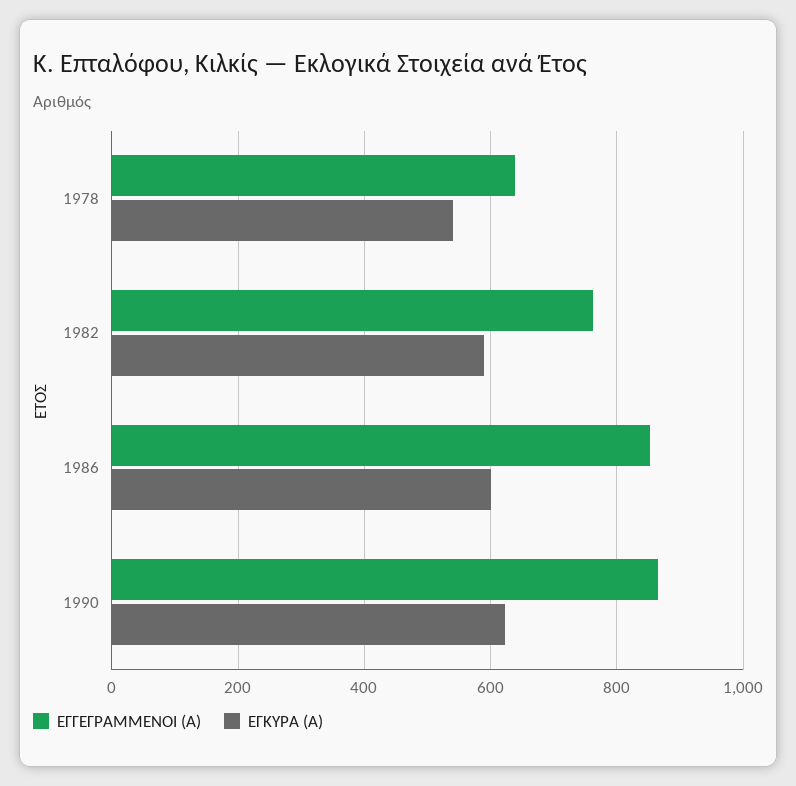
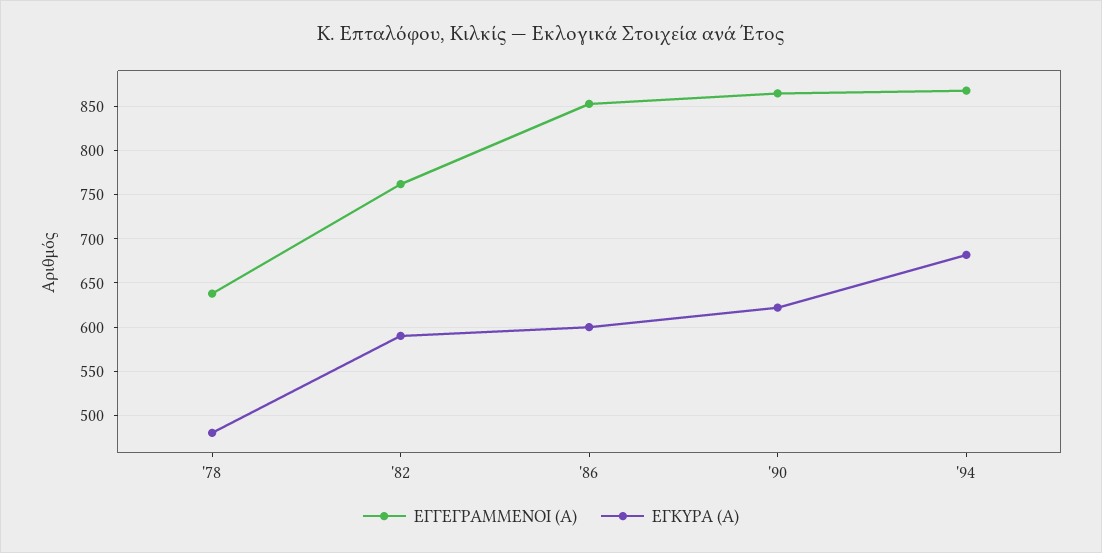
ΕΓΚΥΡΑ (Α), 1978: 540 -> 480
ΕΓΓΕΓΡΑΜΜΕΝΟΙ (Α), '94: none -> 870
ΕΓΚΥΡΑ (Α), '94: none -> 680

